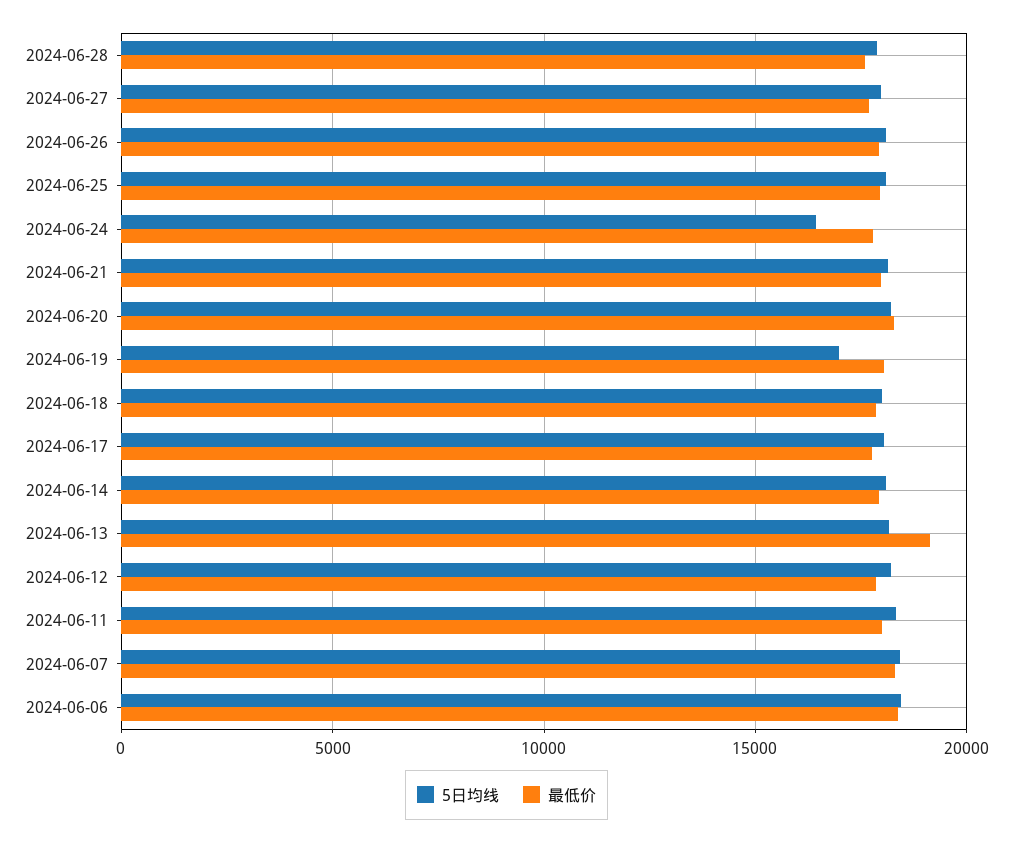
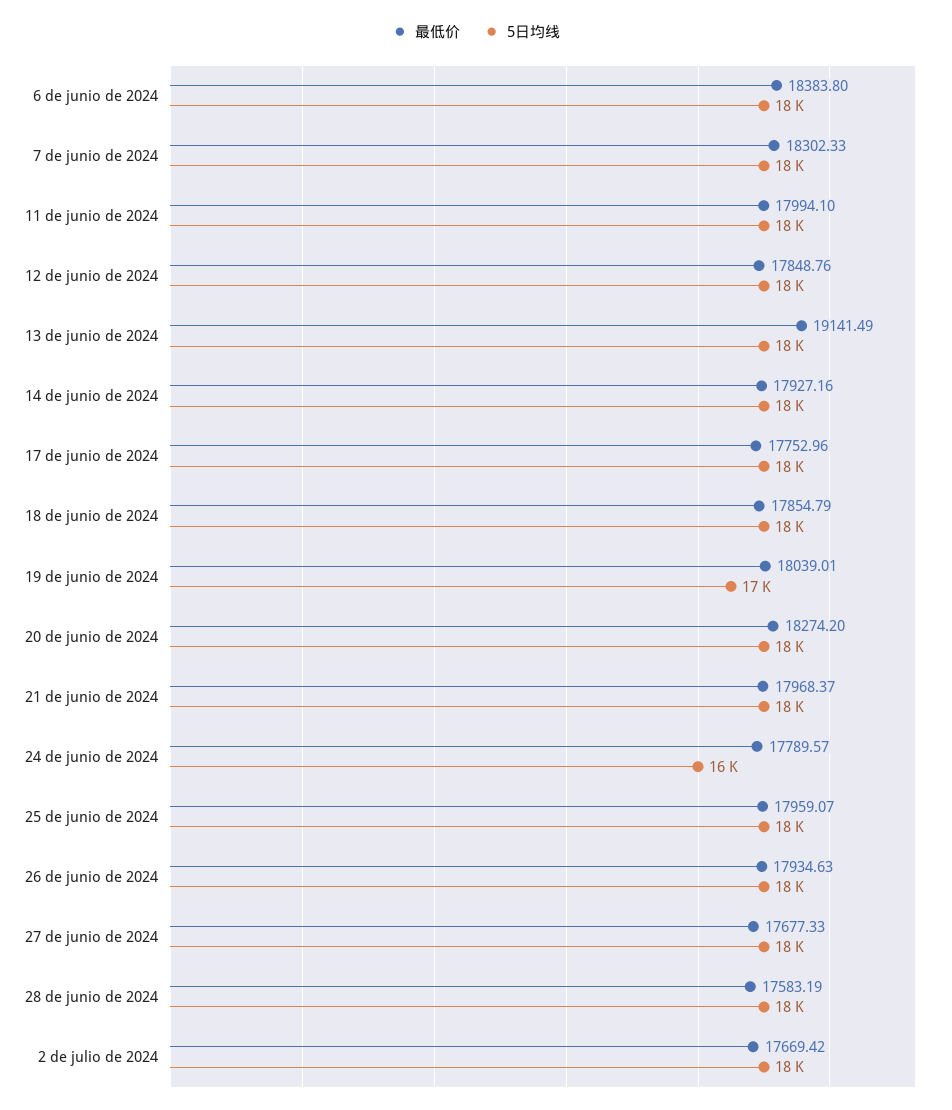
最低价, 2 de julio de 2024: none -> 17669.42
5日均线, 2 de julio de 2024: none -> 18000

